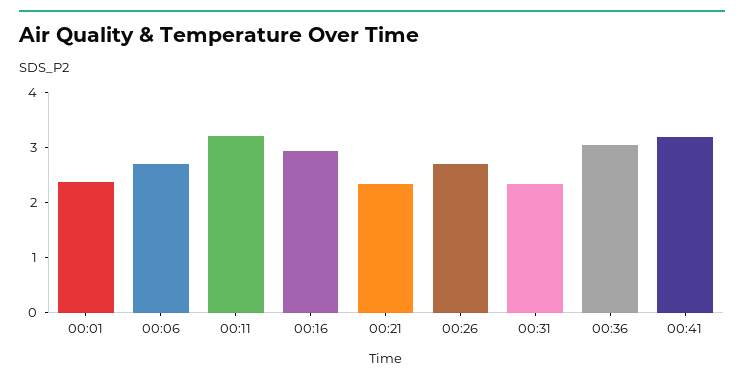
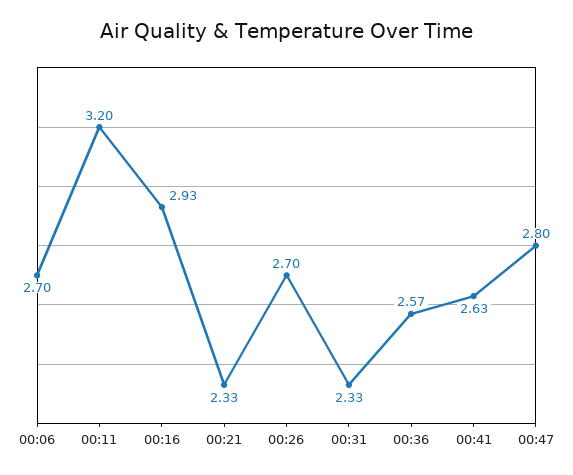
00:01: 2.4 -> none
00:36: 3 -> 2.57
00:41: 3.2 -> 2.63
00:47: none -> 2.8

